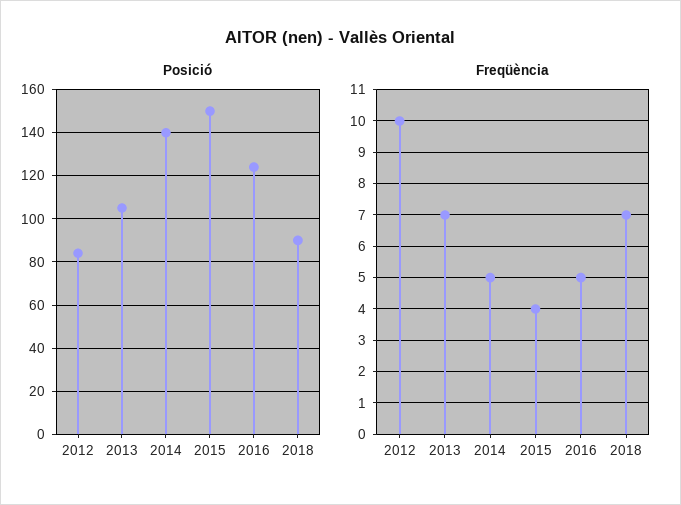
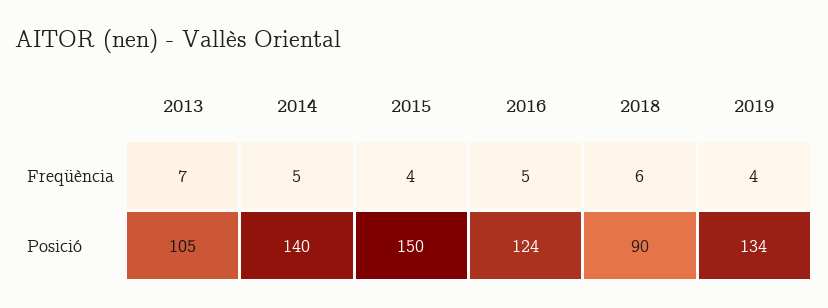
Posició, 2012: 85 -> none
Freqüència, 2012: 10 -> none
Freqüència, 2018: 7 -> 6
Freqüència, 2019: none -> 4
Posició, 2019: none -> 134

